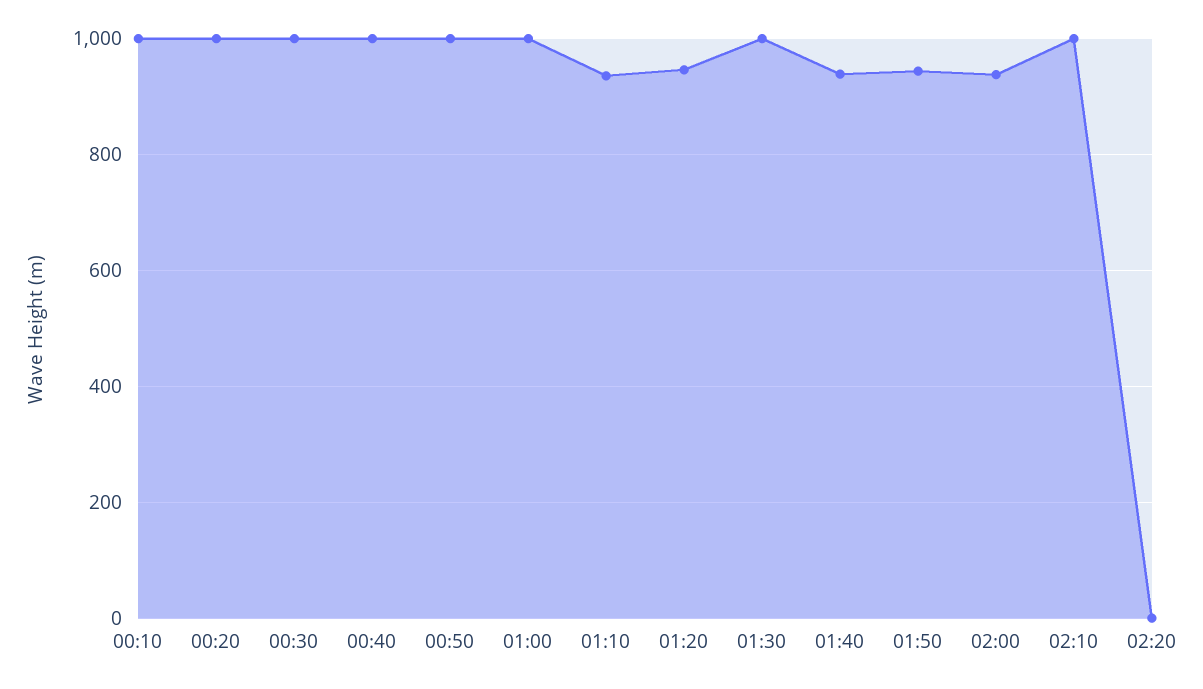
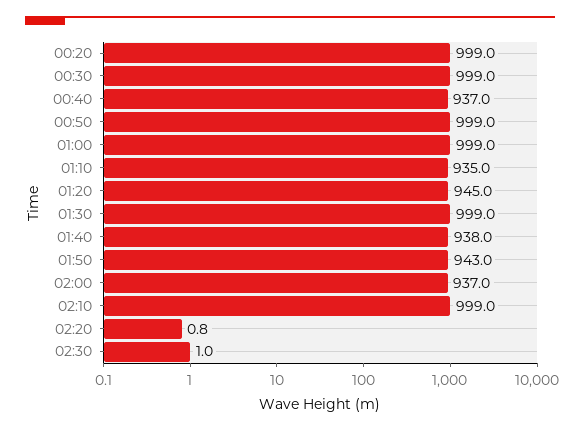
00:10: 1000 -> none
00:40: 1000 -> 937
02:30: none -> 1

